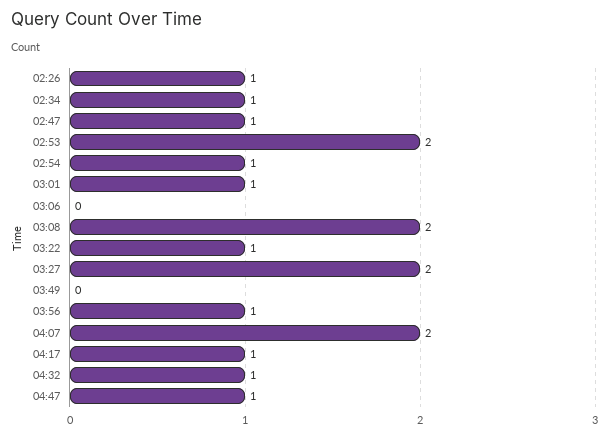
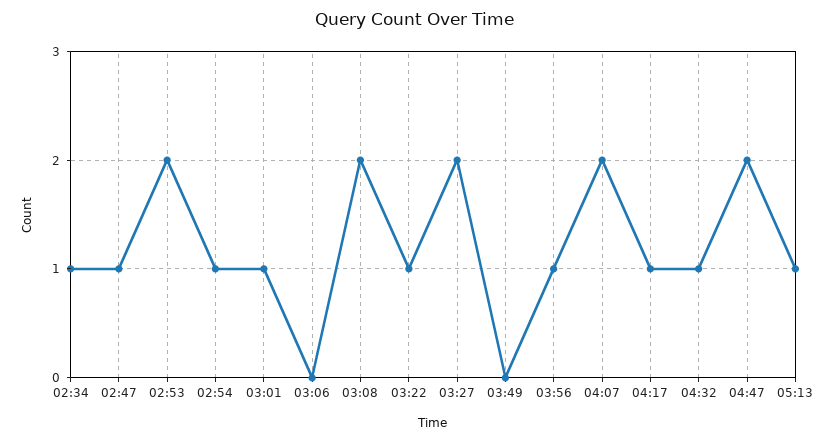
02:26: 1 -> none
04:47: 1 -> 2
05:13: none -> 1

